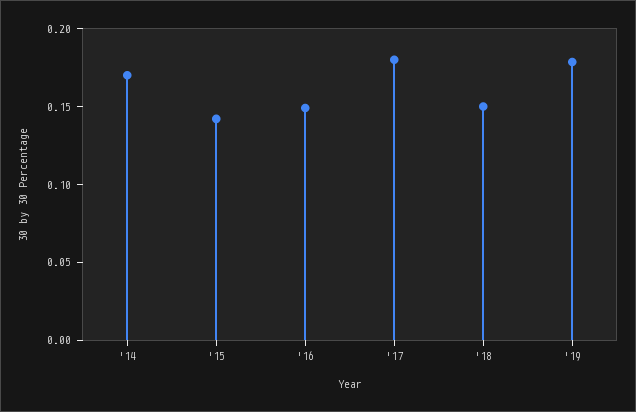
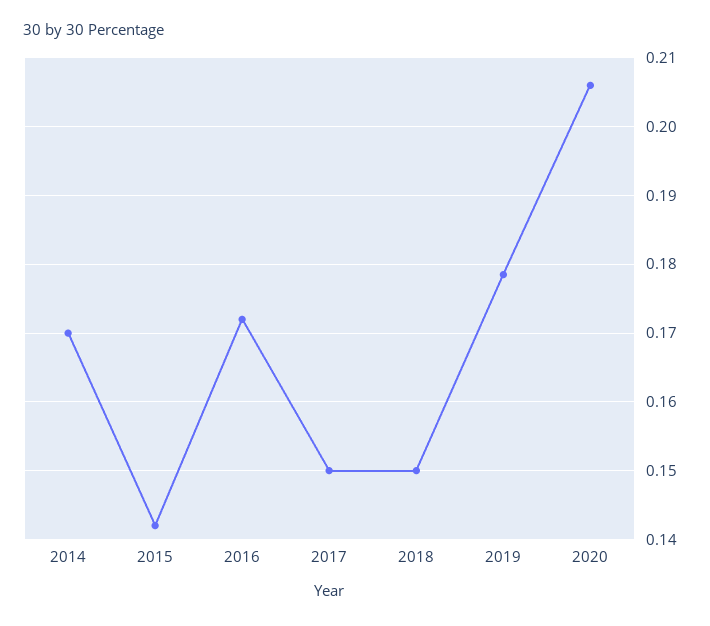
'16: 0.15 -> 0.172
'17: 0.18 -> 0.15
2020: none -> 0.206

